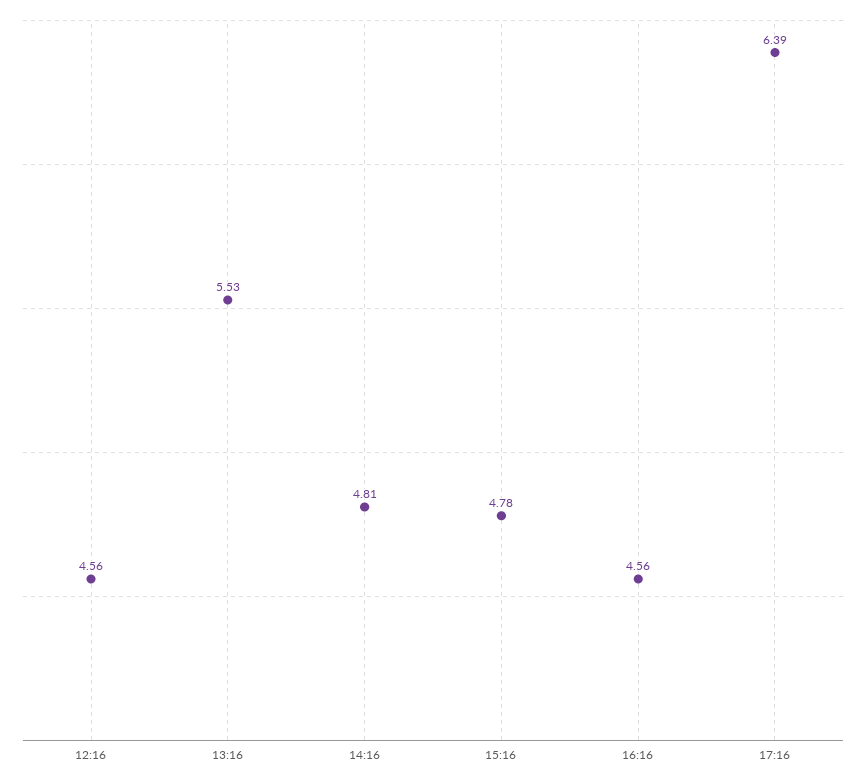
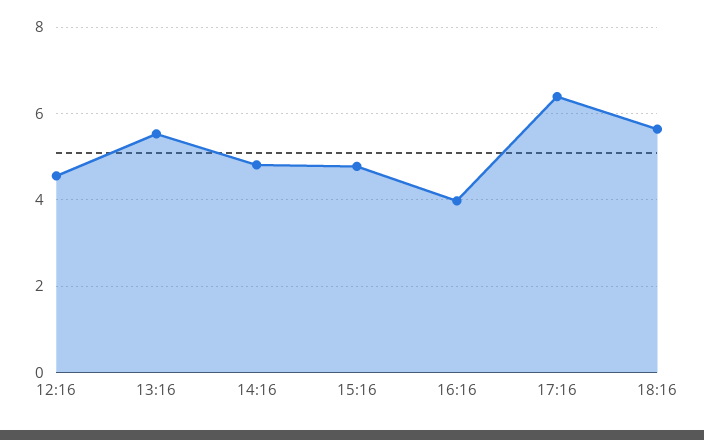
16:16: 4.56 -> 4
18:16: none -> 5.6

